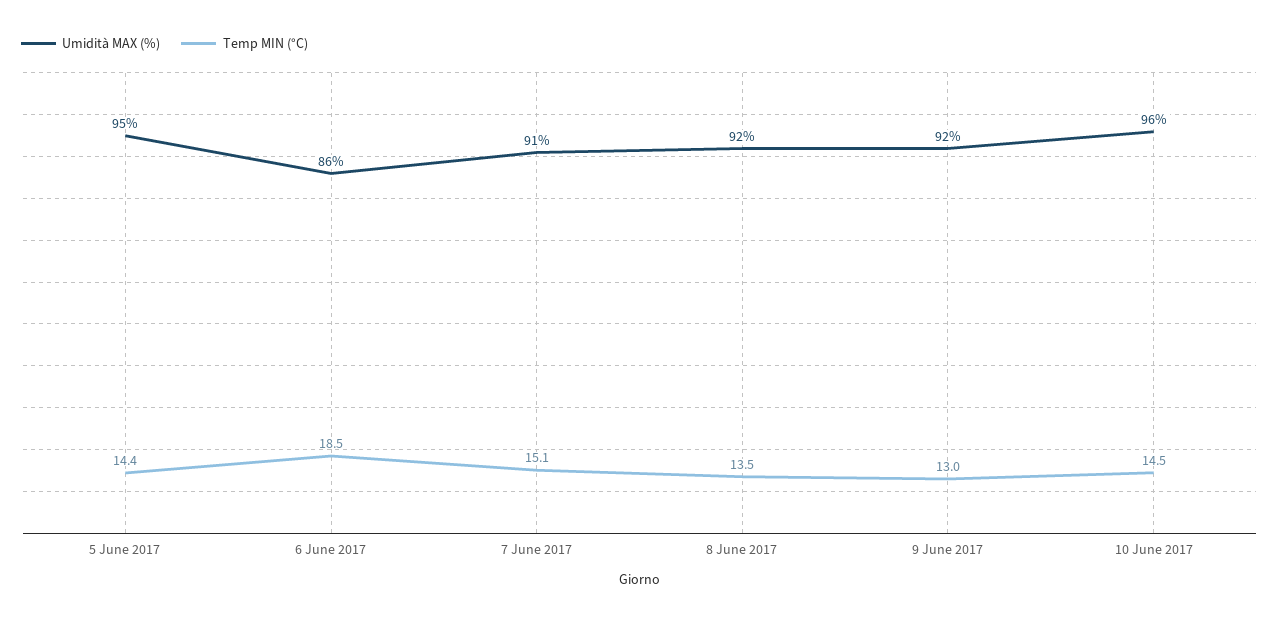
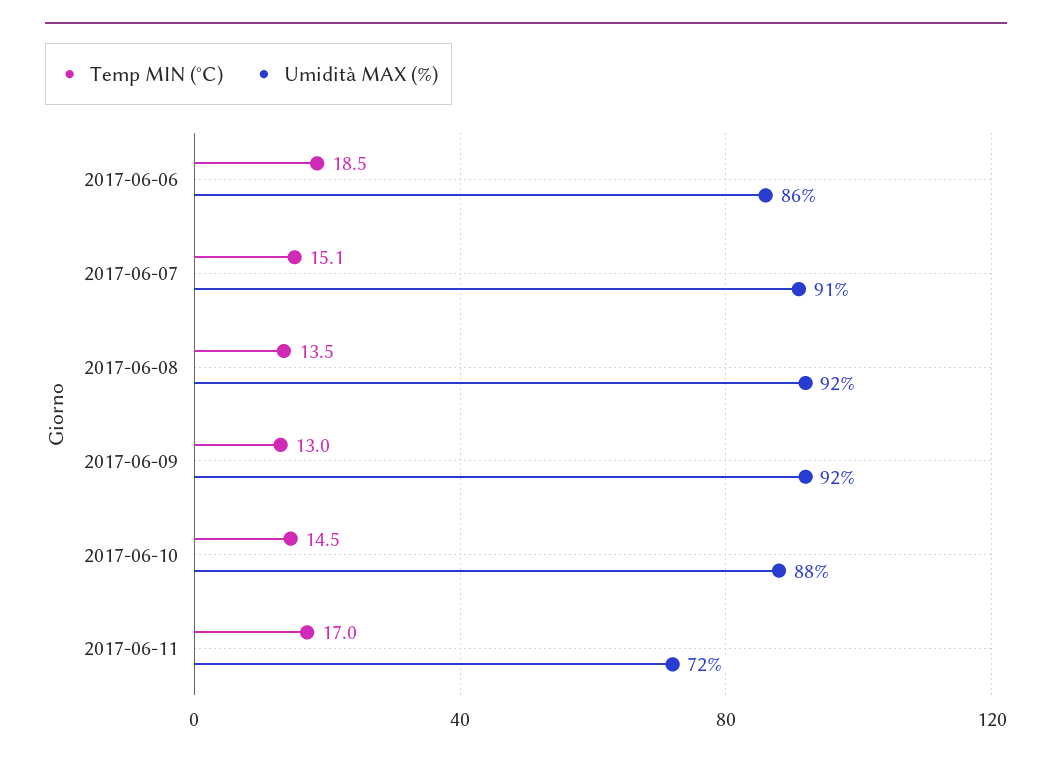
Umidità MAX (%), 5 June 2017: 95 -> none
Temp MIN (°C), 5 June 2017: 14.4 -> none
Umidità MAX (%), 10 June 2017: 96 -> 88
Temp MIN (°C), 2017-06-11: none -> 17
Umidità MAX (%), 2017-06-11: none -> 72

